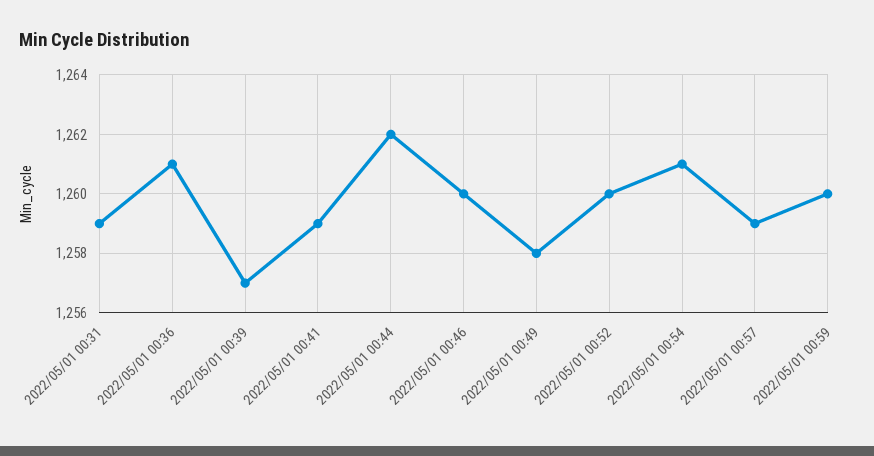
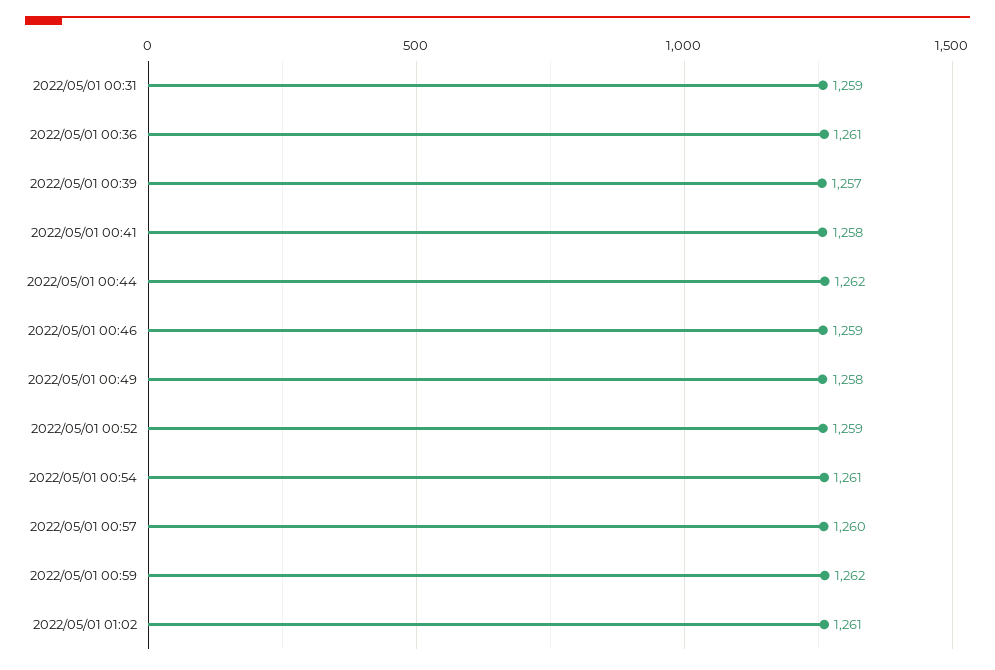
2022/05/01 00:41: 1259 -> 1258
2022/05/01 00:46: 1260 -> 1259
2022/05/01 00:52: 1260 -> 1259
2022/05/01 00:57: 1259 -> 1260
2022/05/01 00:59: 1260 -> 1262
2022/05/01 01:02: none -> 1261

